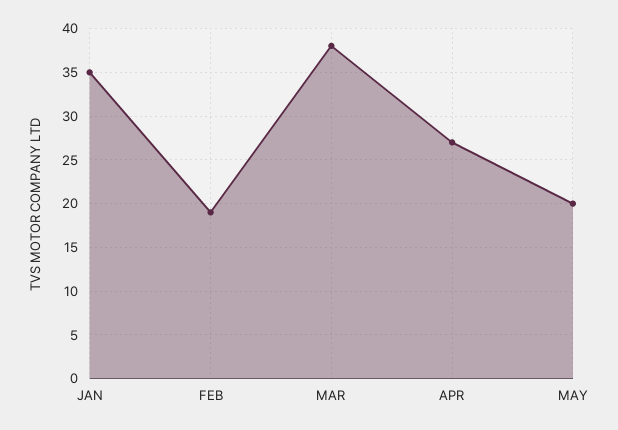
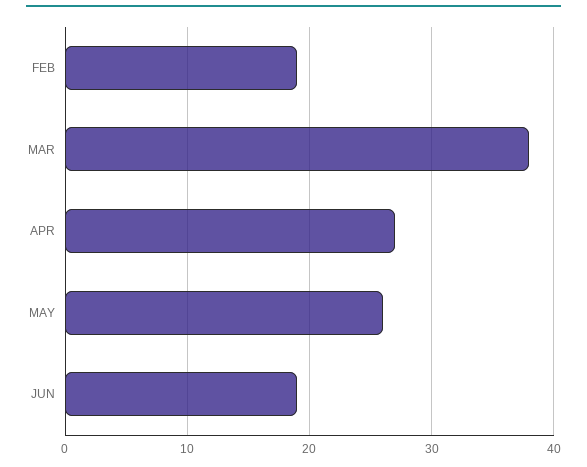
JAN: 35 -> none
MAY: 20 -> 26
JUN: none -> 19

